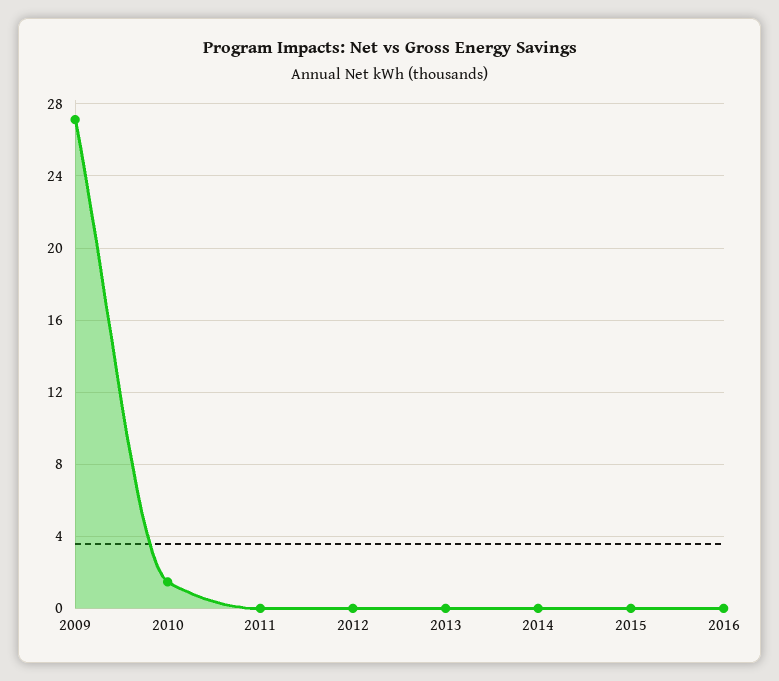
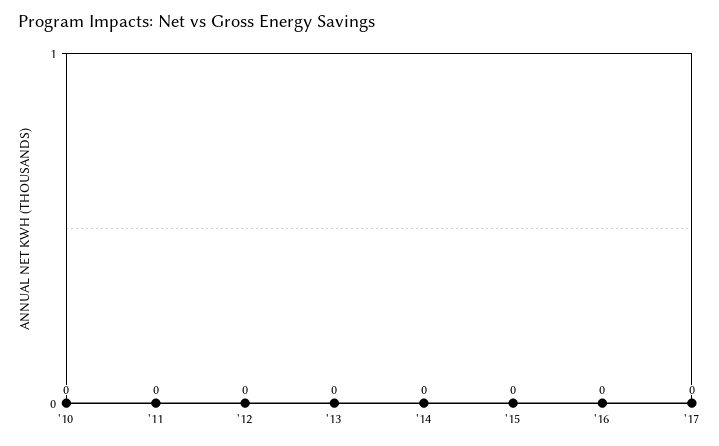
2009: 27 -> none
2010: 1.5 -> 0
'17: none -> 0

